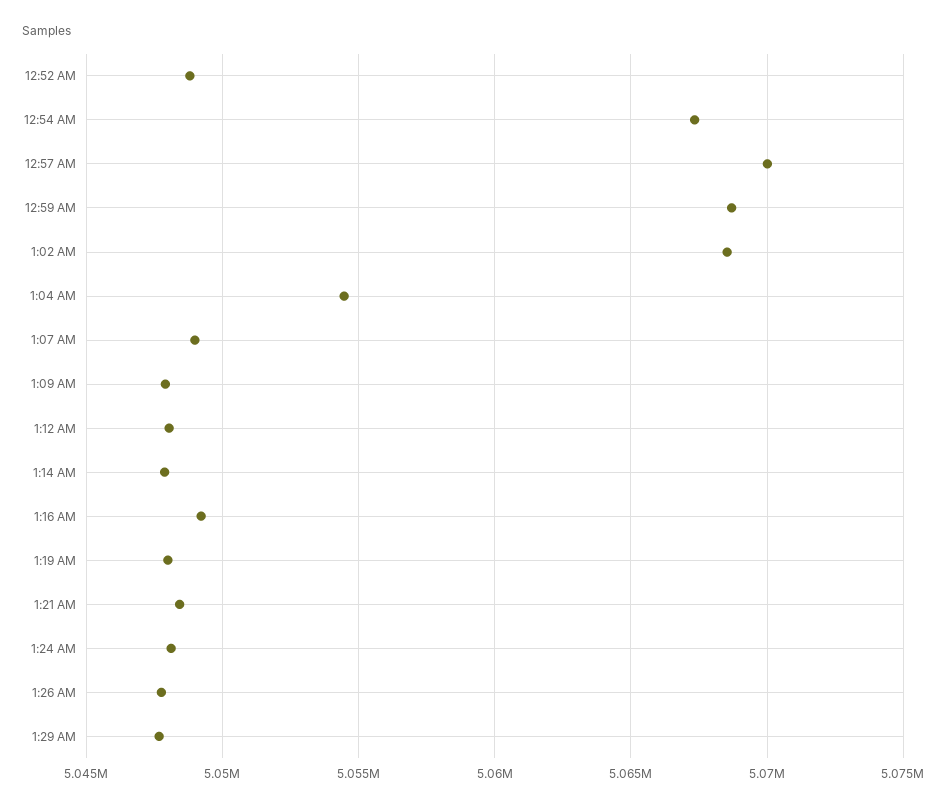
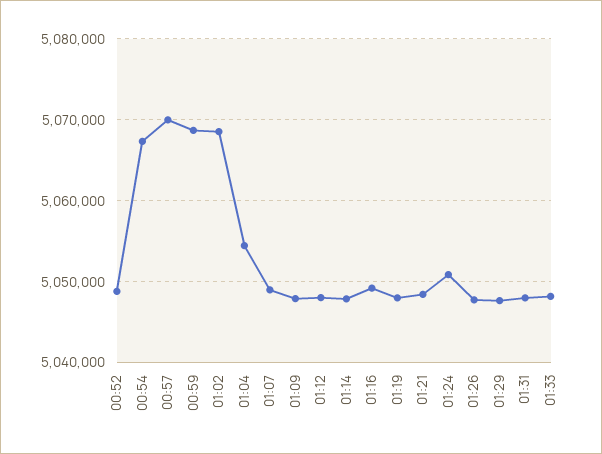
1:24 AM: 5048000 -> 5051000
01:31: none -> 5048000
01:33: none -> 5048000

